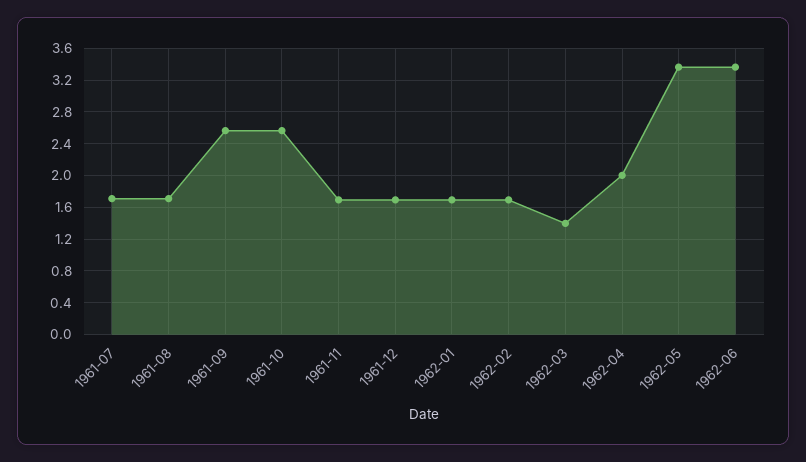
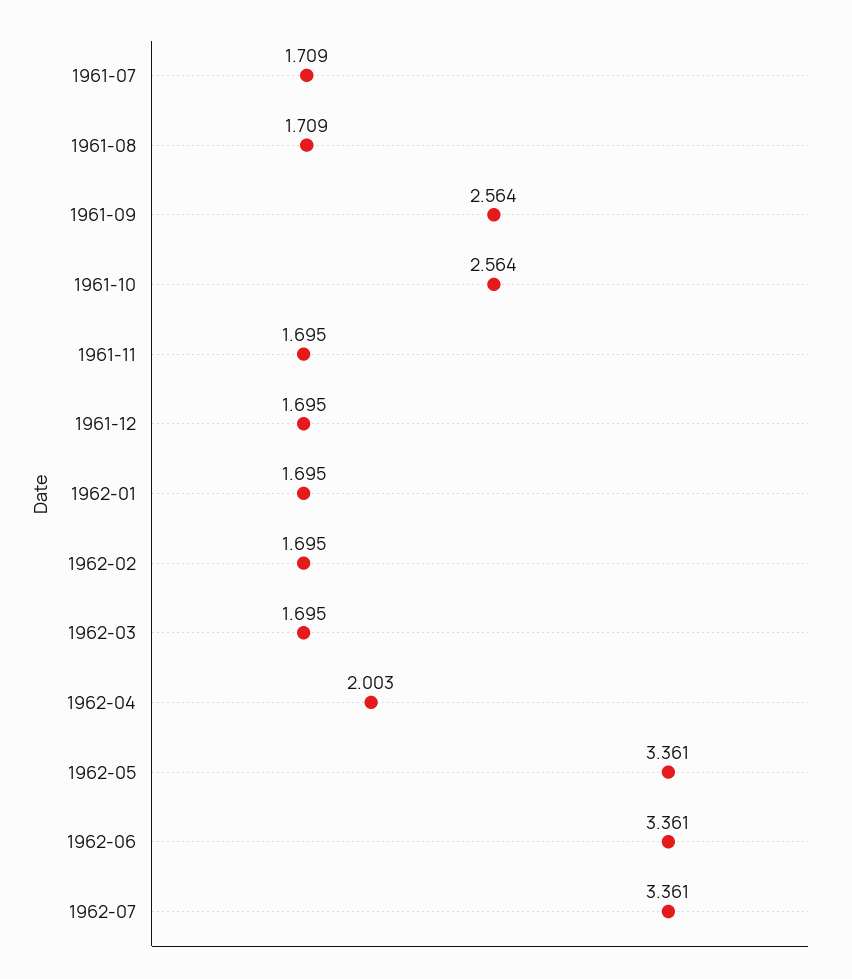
1962-03: 1.4 -> 1.695
1962-07: none -> 3.361

